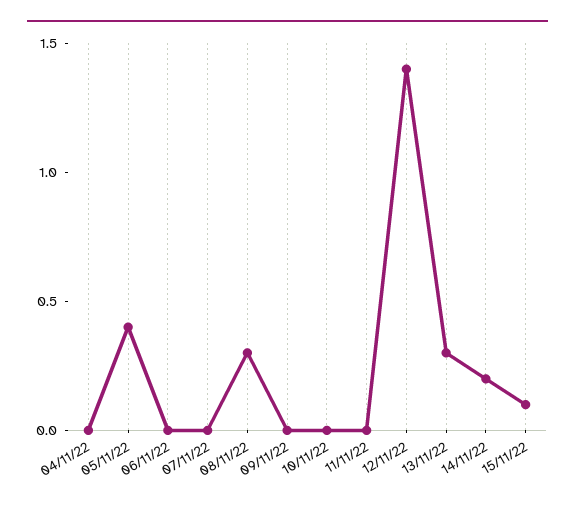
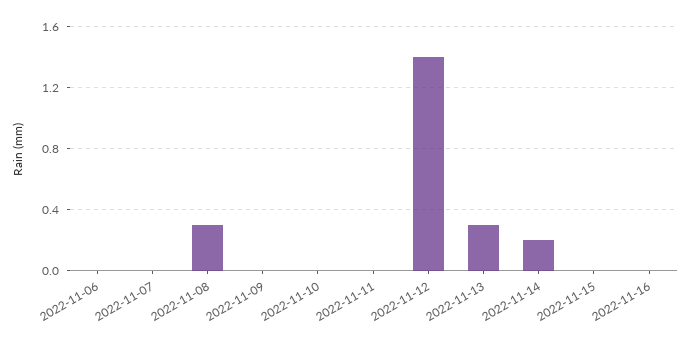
04/11/22: 0 -> none
05/11/22: 0.4 -> none
15/11/22: 0.1 -> 0
2022-11-16: none -> 0

